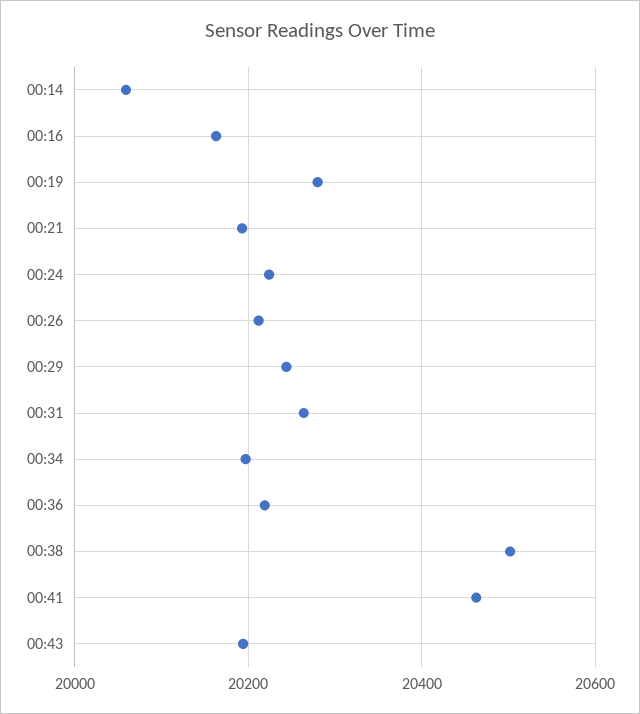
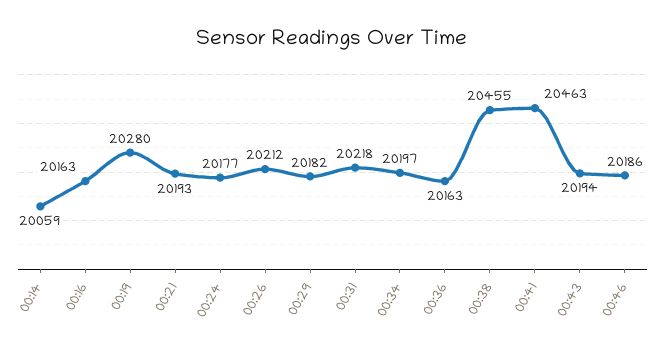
00:24: 20220 -> 20177
00:29: 20240 -> 20182
00:31: 20260 -> 20218
00:36: 20220 -> 20163
00:38: 20500 -> 20455
00:46: none -> 20186

